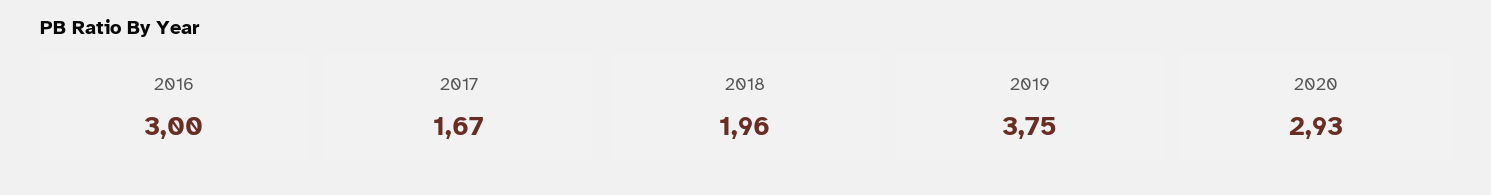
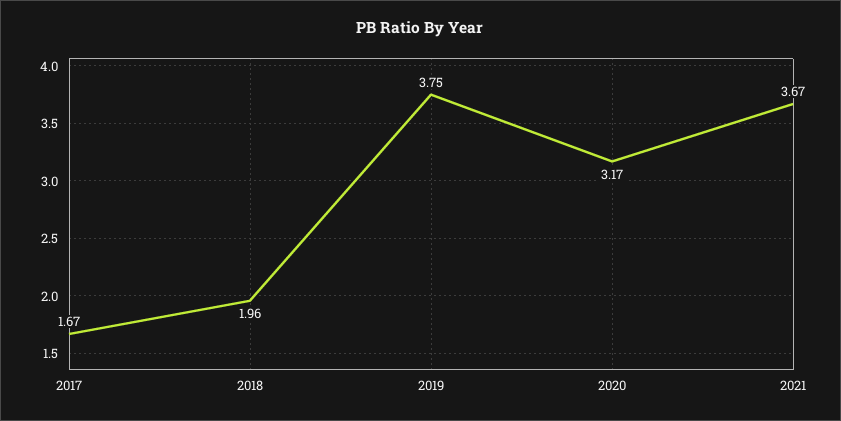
2016: 3 -> none
2020: 2.93 -> 3.17
2021: none -> 3.67

